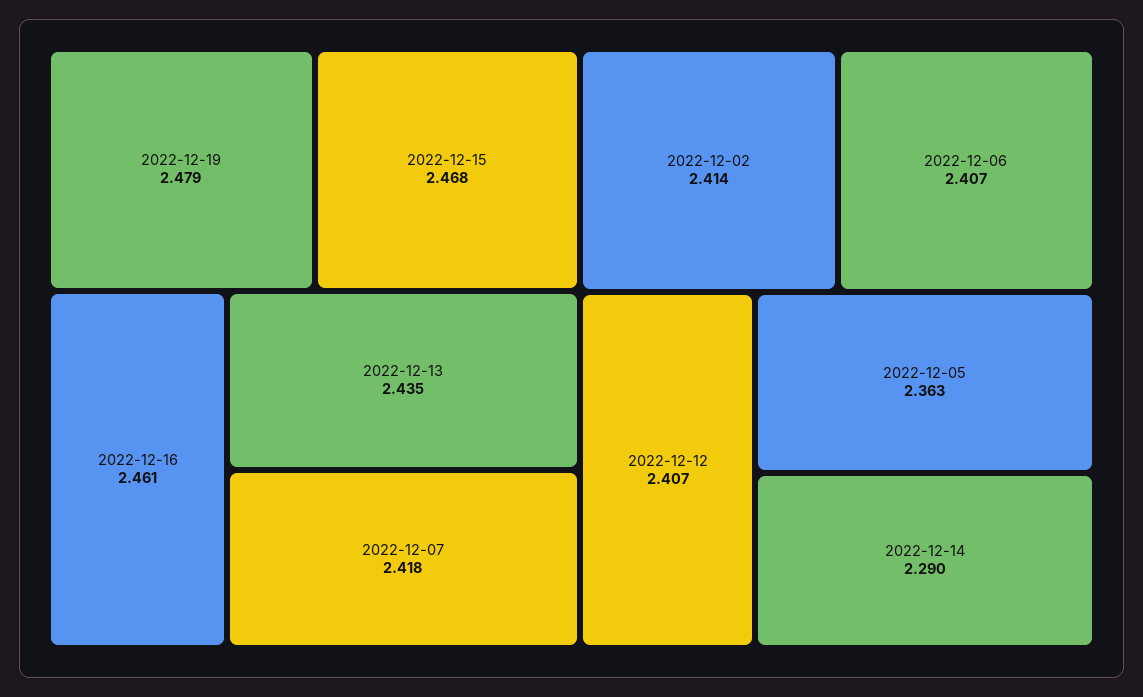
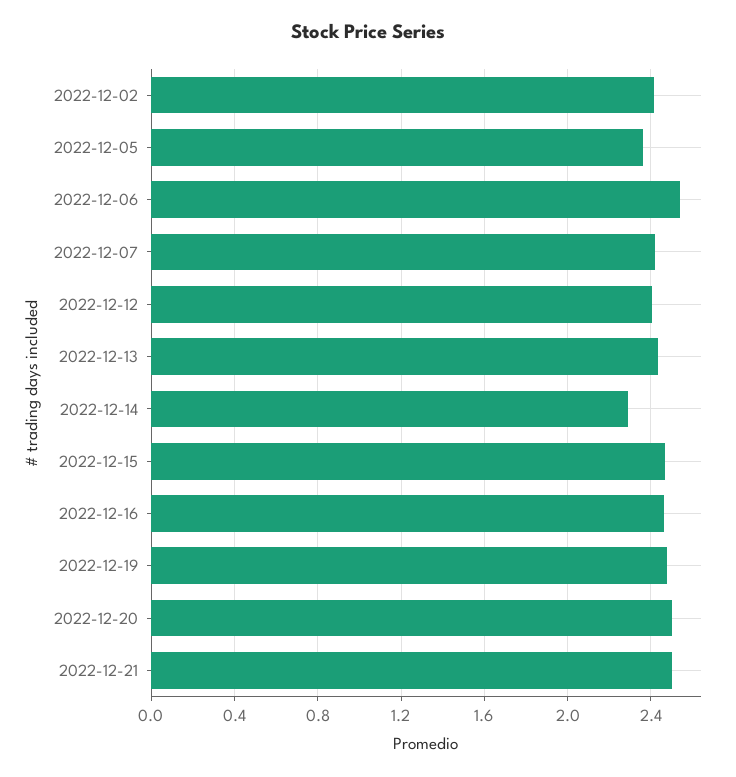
2022-12-06: 2.407 -> 2.55
2022-12-20: none -> 2.5
2022-12-21: none -> 2.5

